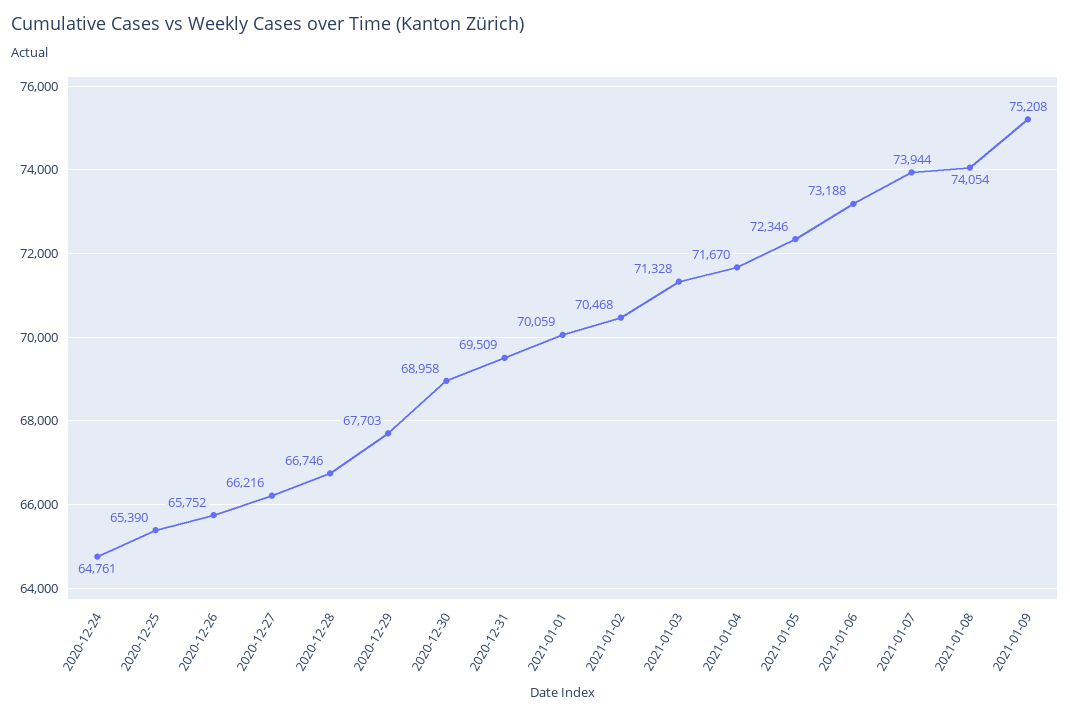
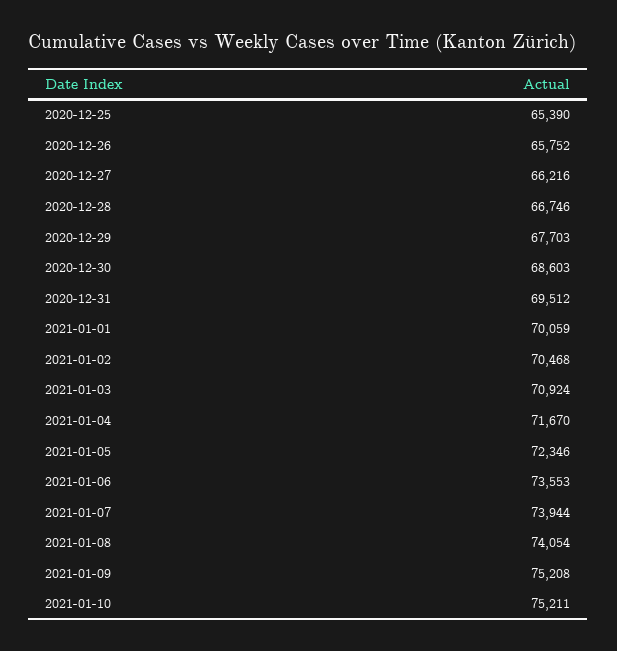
2020-12-24: 64761 -> none
2020-12-30: 68958 -> 68603
2020-12-31: 69509 -> 69512
2021-01-03: 71328 -> 70924
2021-01-06: 73188 -> 73553
2021-01-10: none -> 75211

